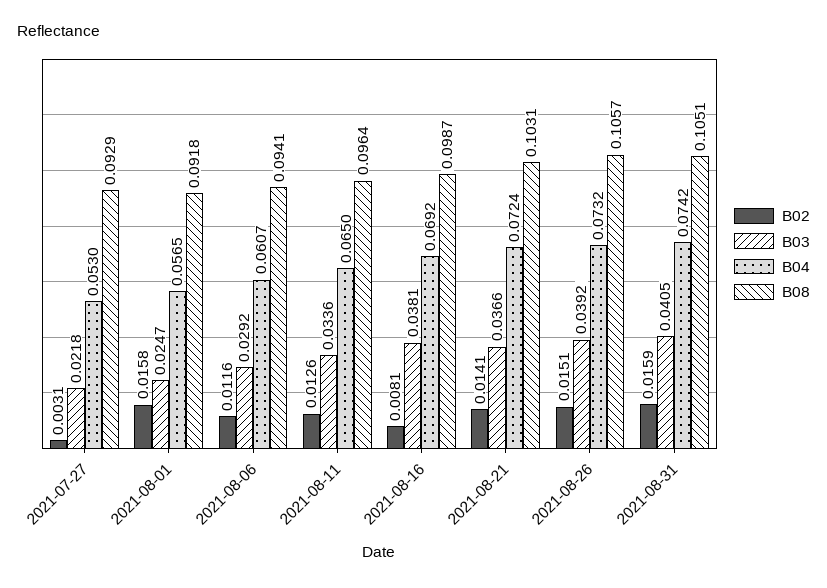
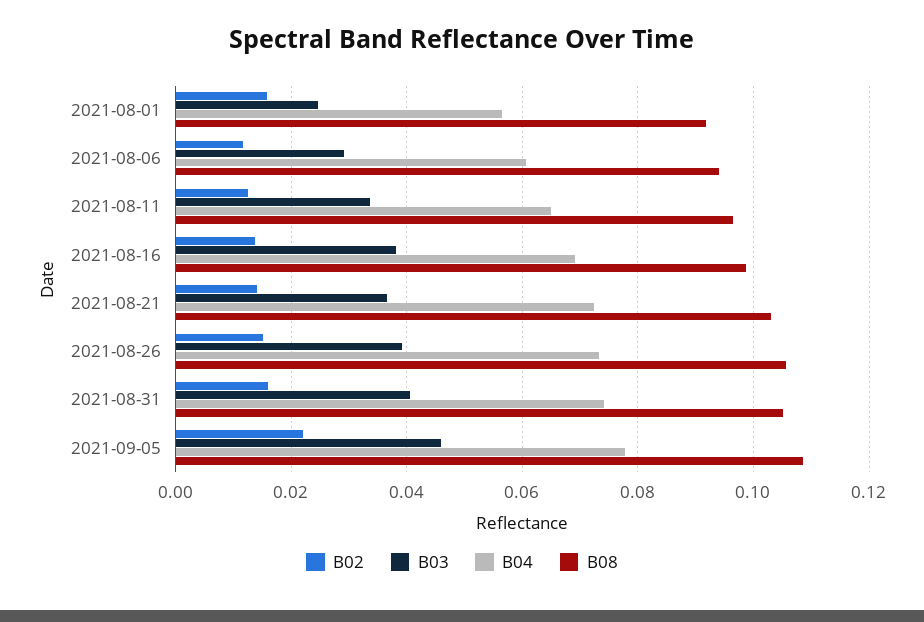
B02, 2021-07-27: 0.0031 -> none
B03, 2021-07-27: 0.0218 -> none
B04, 2021-07-27: 0.053 -> none
B08, 2021-07-27: 0.0929 -> none
B02, 2021-08-16: 0.0081 -> 0.014
B02, 2021-09-05: none -> 0.022
B03, 2021-09-05: none -> 0.046
B04, 2021-09-05: none -> 0.078
B08, 2021-09-05: none -> 0.108

